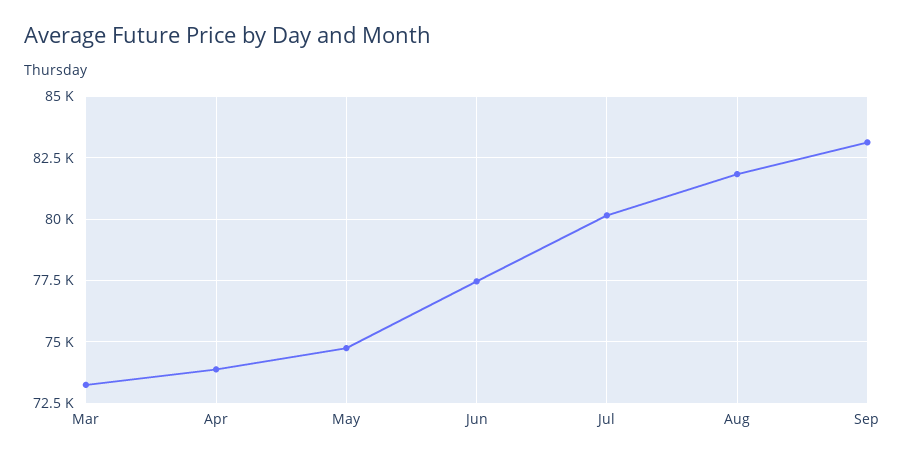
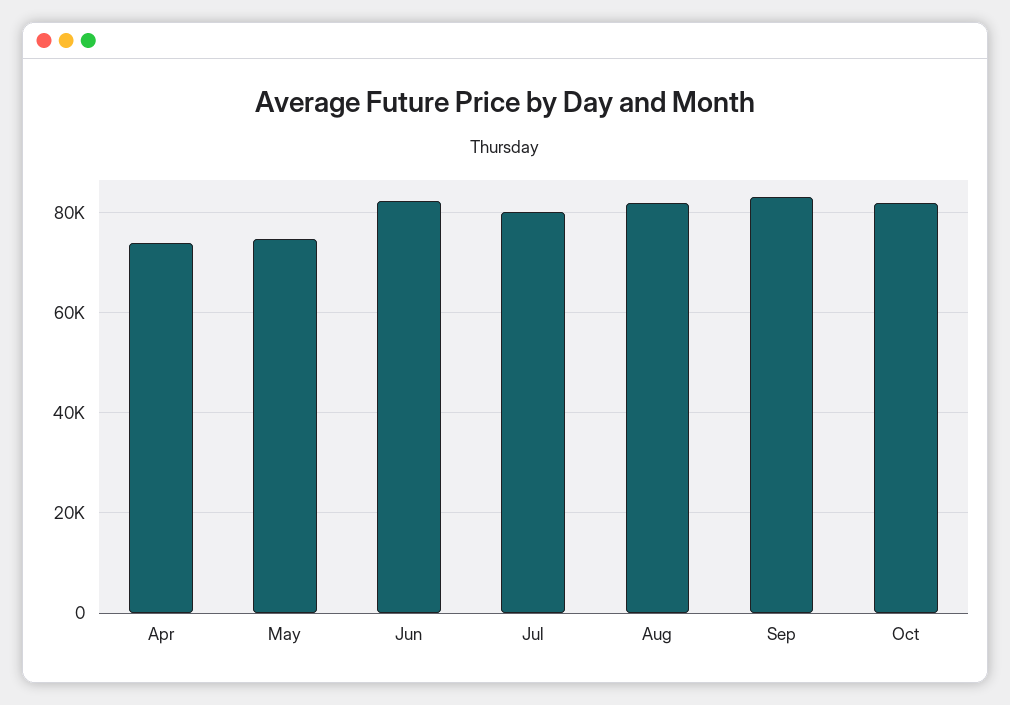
Mar: 73250 -> none
Jun: 77500 -> 82000
Oct: none -> 82000

